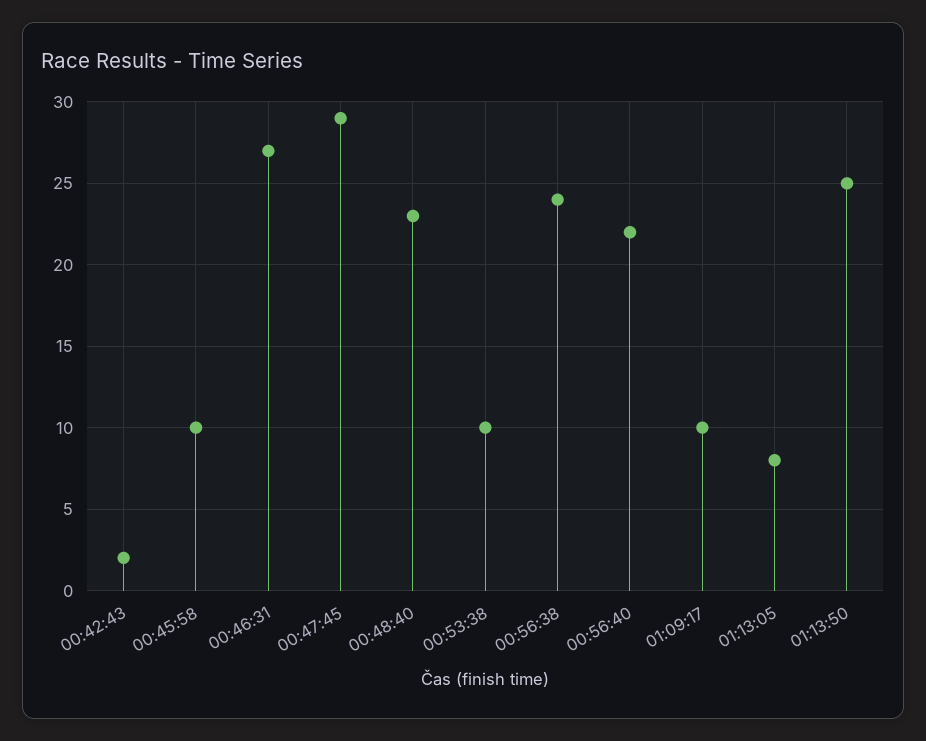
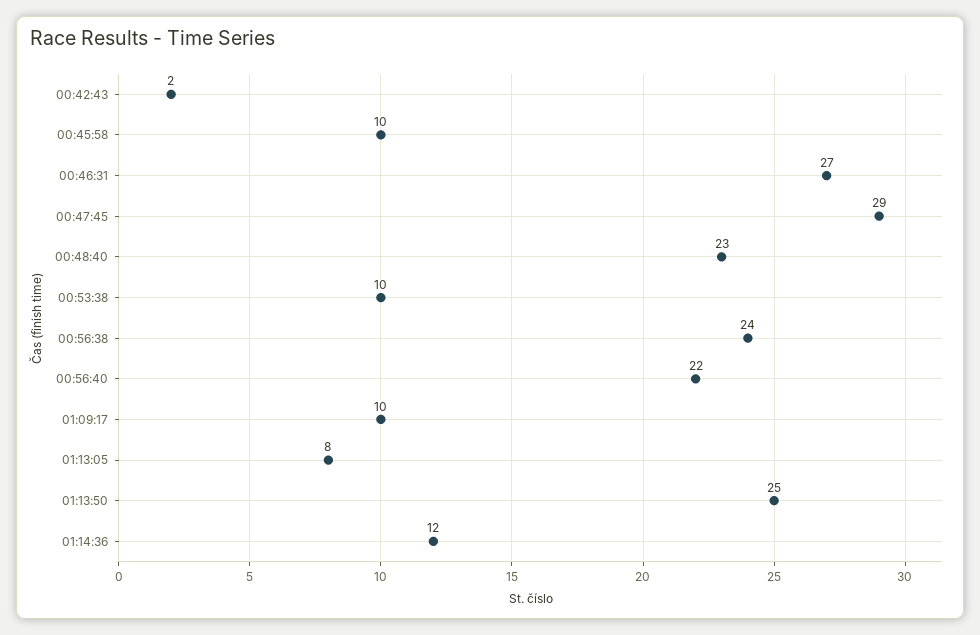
01:14:36: none -> 12

